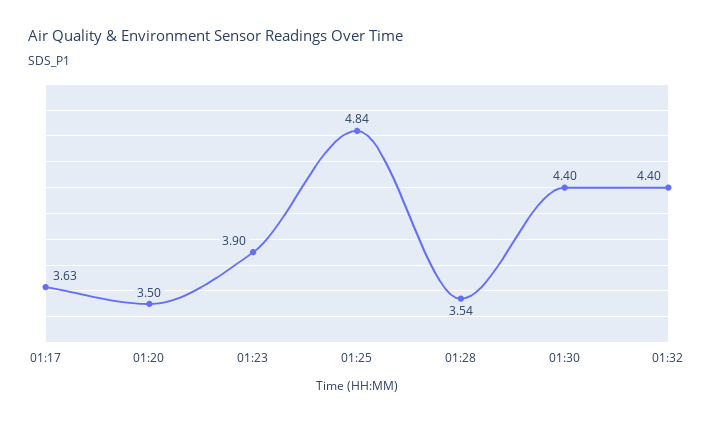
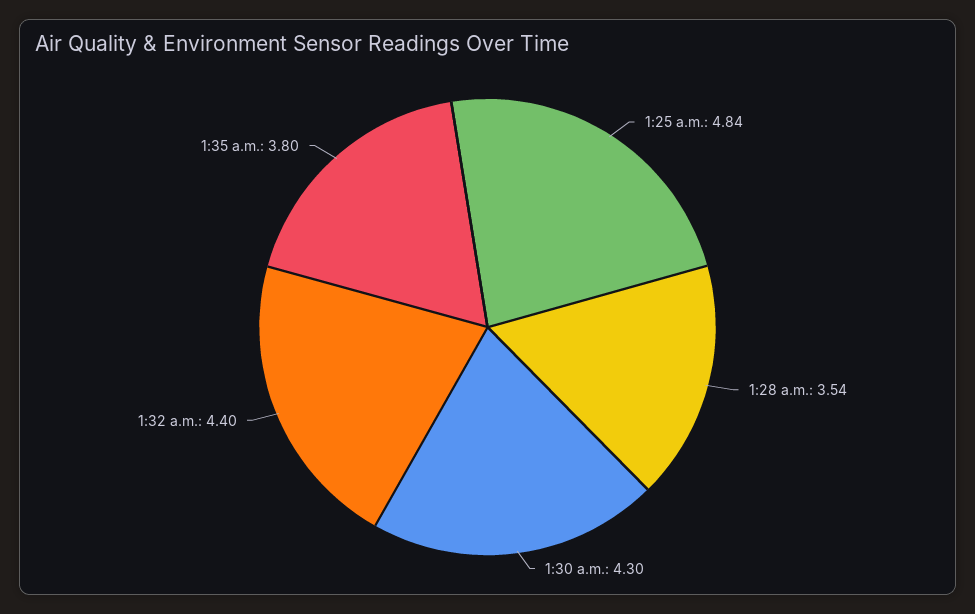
01:17: 3.63 -> none
01:20: 3.5 -> none
01:23: 3.9 -> none
01:30: 4.4 -> 4.3
1:35 a.m.: none -> 3.8

